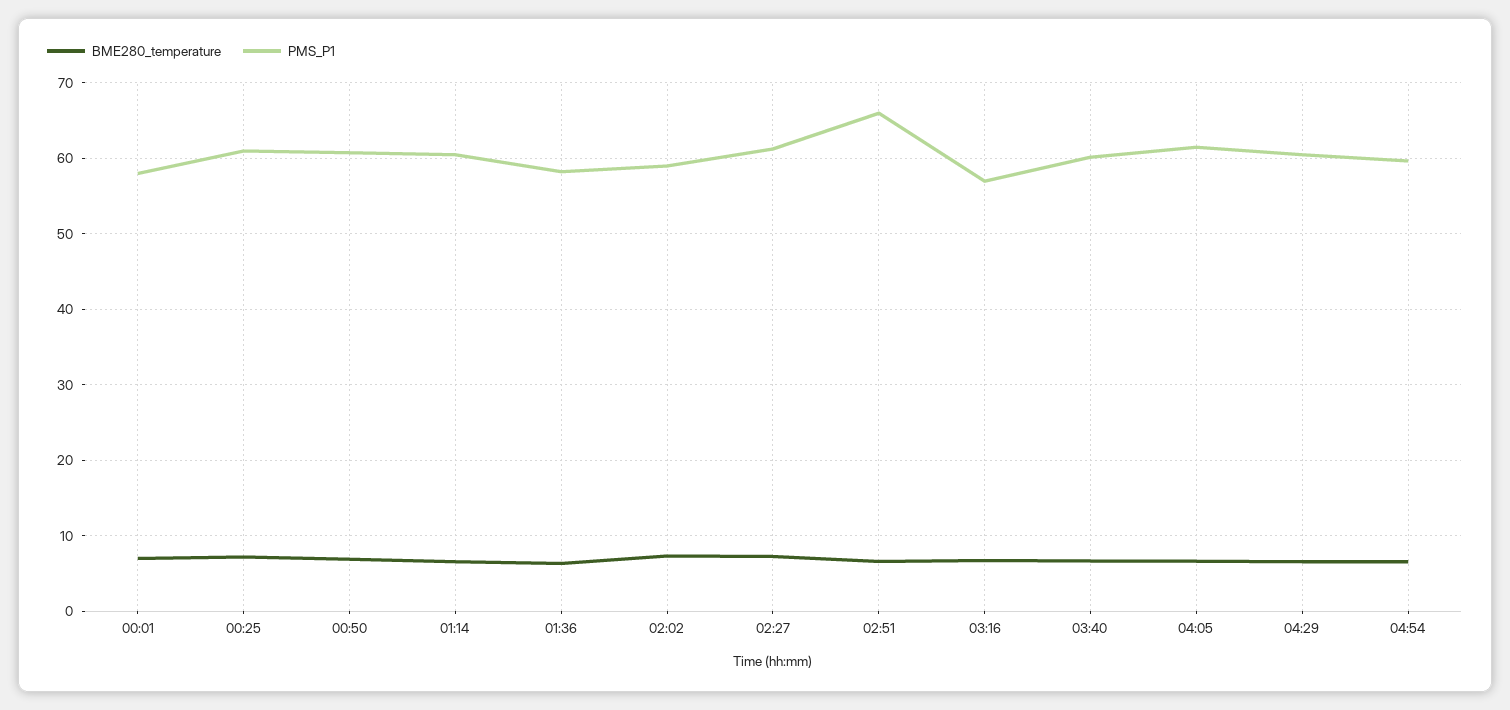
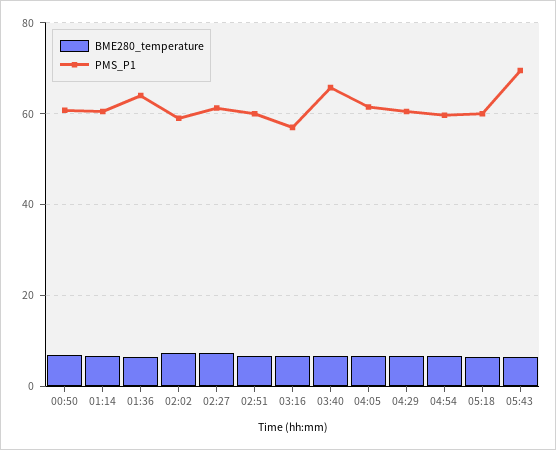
BME280_temperature, 00:01: 7 -> none
PMS_P1, 00:01: 58 -> none
BME280_temperature, 00:25: 7 -> none
PMS_P1, 00:25: 61 -> none
PMS_P1, 01:36: 58 -> 64
PMS_P1, 02:51: 66 -> 60
PMS_P1, 03:40: 60 -> 66
BME280_temperature, 05:18: none -> 6
PMS_P1, 05:18: none -> 60
BME280_temperature, 05:43: none -> 6
PMS_P1, 05:43: none -> 70

